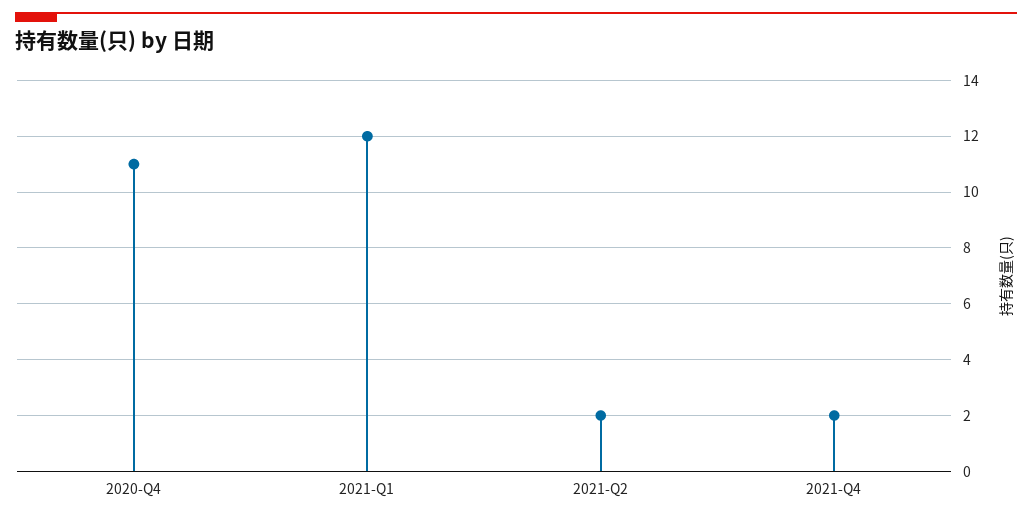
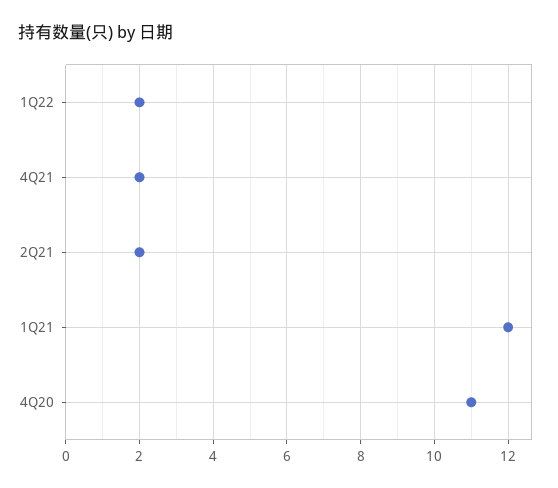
1Q22: none -> 2

